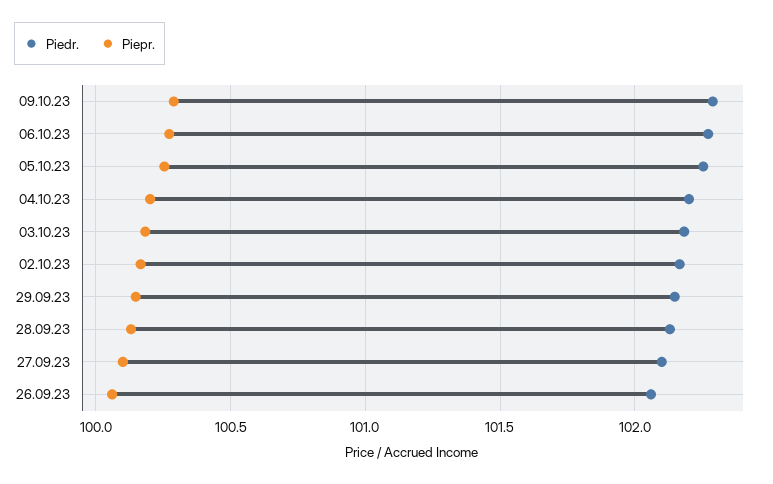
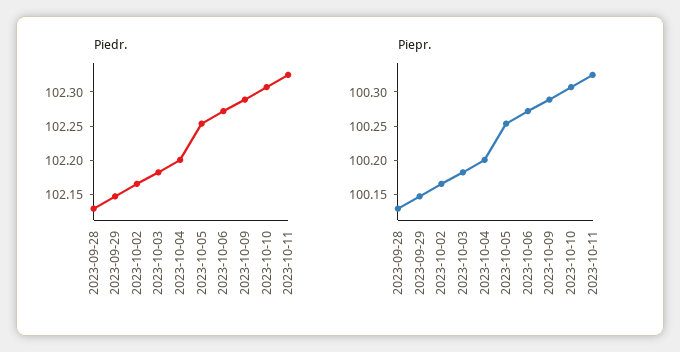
Piedr., 27.09.23: 102.1 -> none
Piepr., 27.09.23: 100.1 -> none
Piedr., 26.09.23: 102.05 -> none
Piepr., 26.09.23: 100.05 -> none
Piedr., 2023-10-10: none -> 102.3
Piedr., 2023-10-11: none -> 102.325
Piepr., 2023-10-10: none -> 100.3
Piepr., 2023-10-11: none -> 100.325

